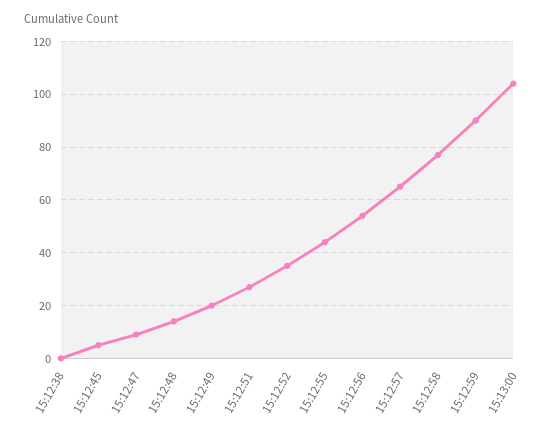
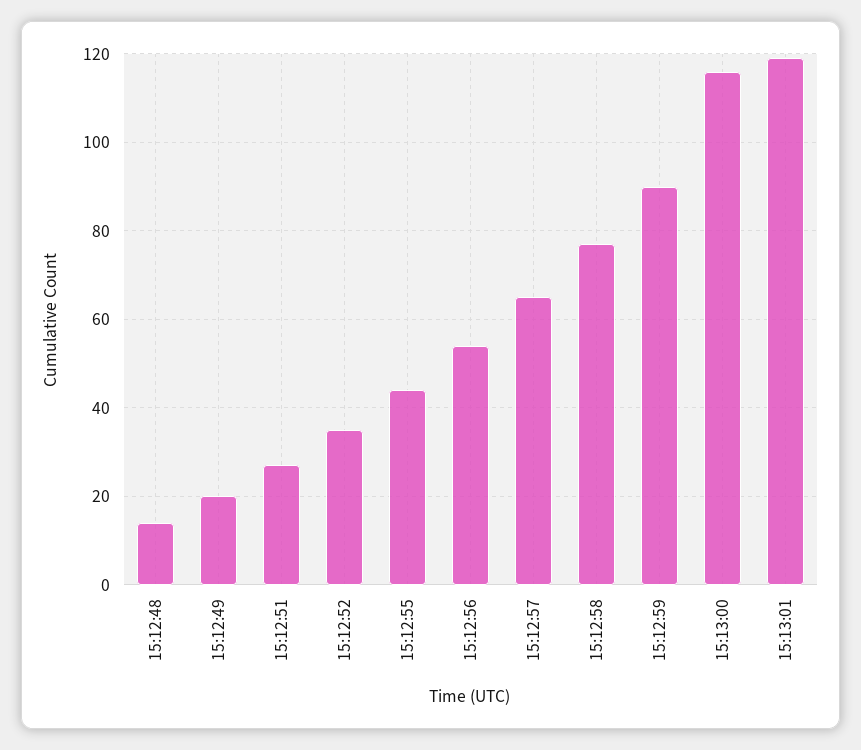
15:12:38: 0 -> none
15:12:45: 5 -> none
15:12:47: 10 -> none
15:13:00: 105 -> 115
15:13:01: none -> 120

